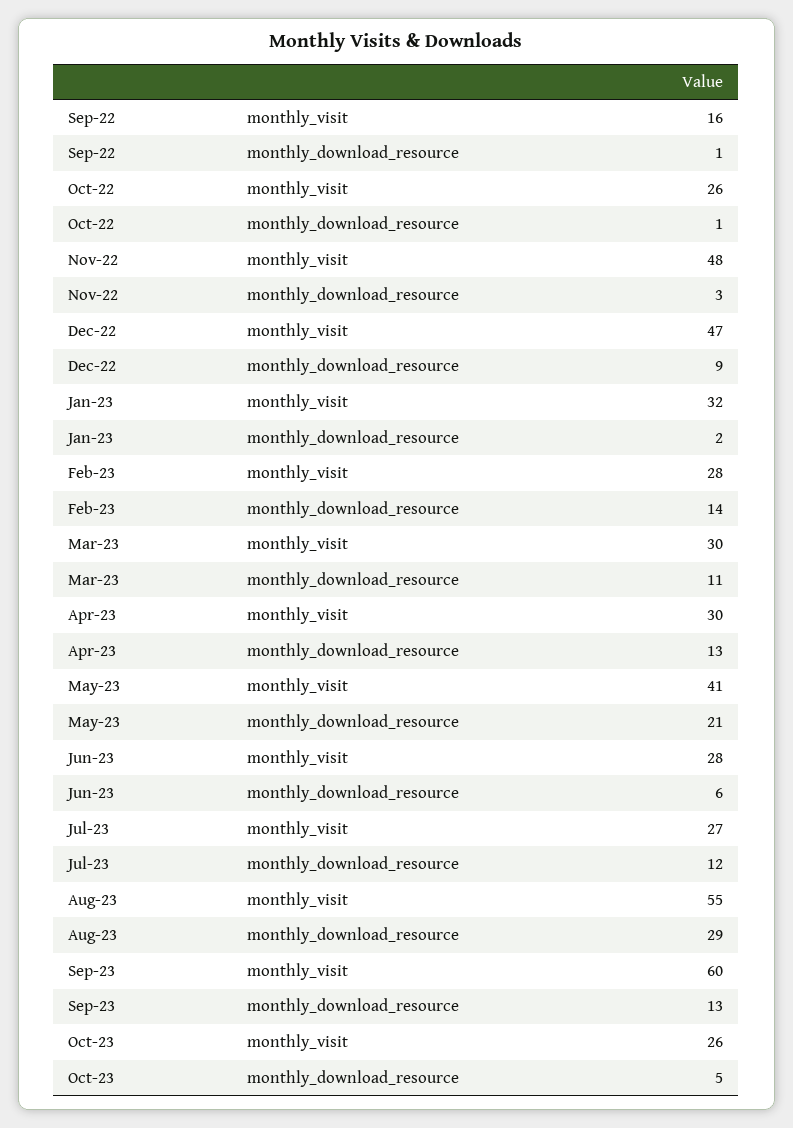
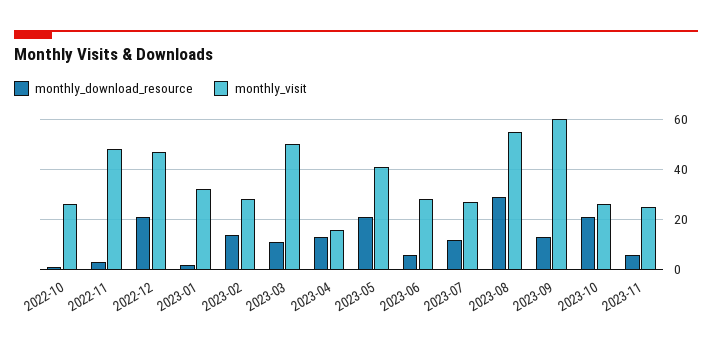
monthly_visit, Sep-22: 16 -> none
monthly_download_resource, Sep-22: 1 -> none
monthly_download_resource, Dec-22: 9 -> 20
monthly_visit, Mar-23: 30 -> 50
monthly_visit, Apr-23: 30 -> 15
monthly_download_resource, Oct-23: 5 -> 20
monthly_download_resource, 2023-11: none -> 5
monthly_visit, 2023-11: none -> 25

